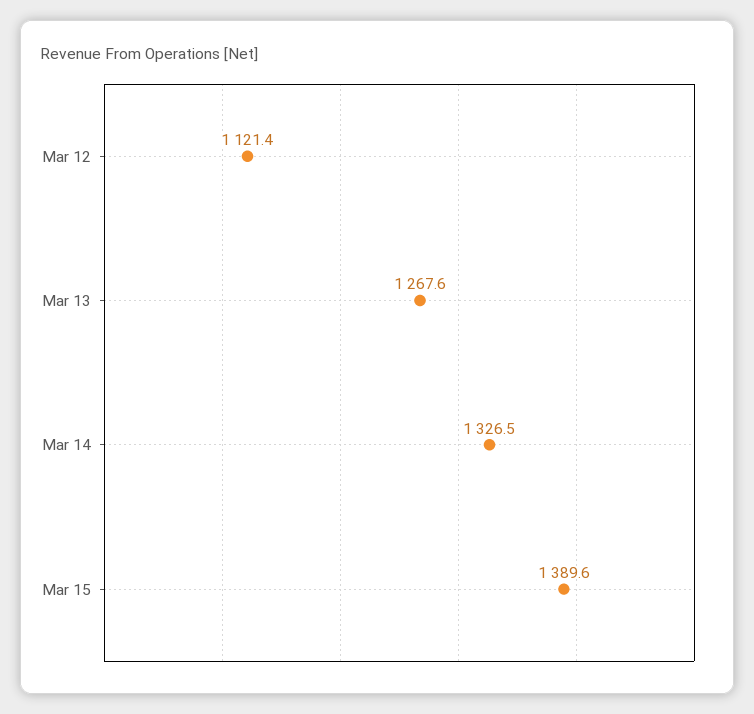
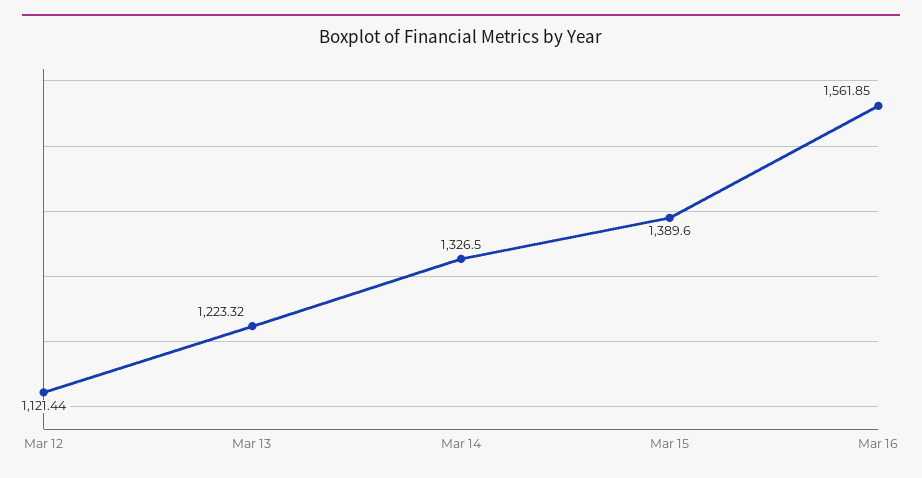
Mar 13: 1267.6 -> 1223.32
Mar 16: none -> 1561.85

